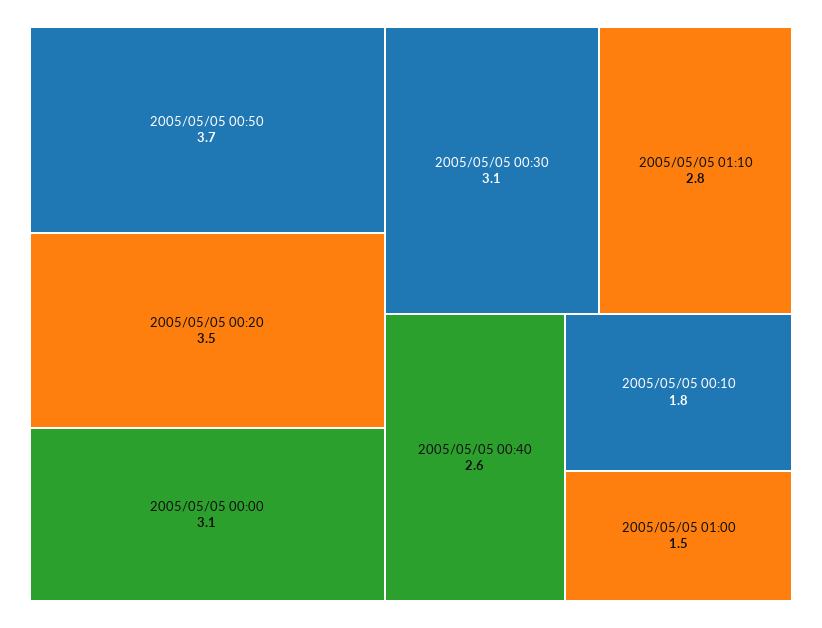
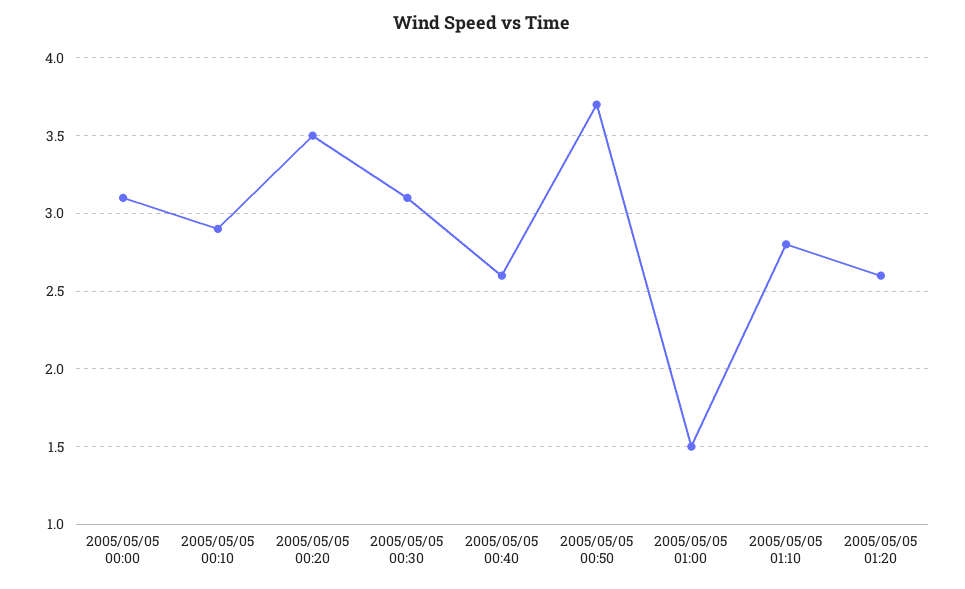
2005/05/05 00:10: 1.8 -> 2.9
2005/05/05 01:20: none -> 2.6

